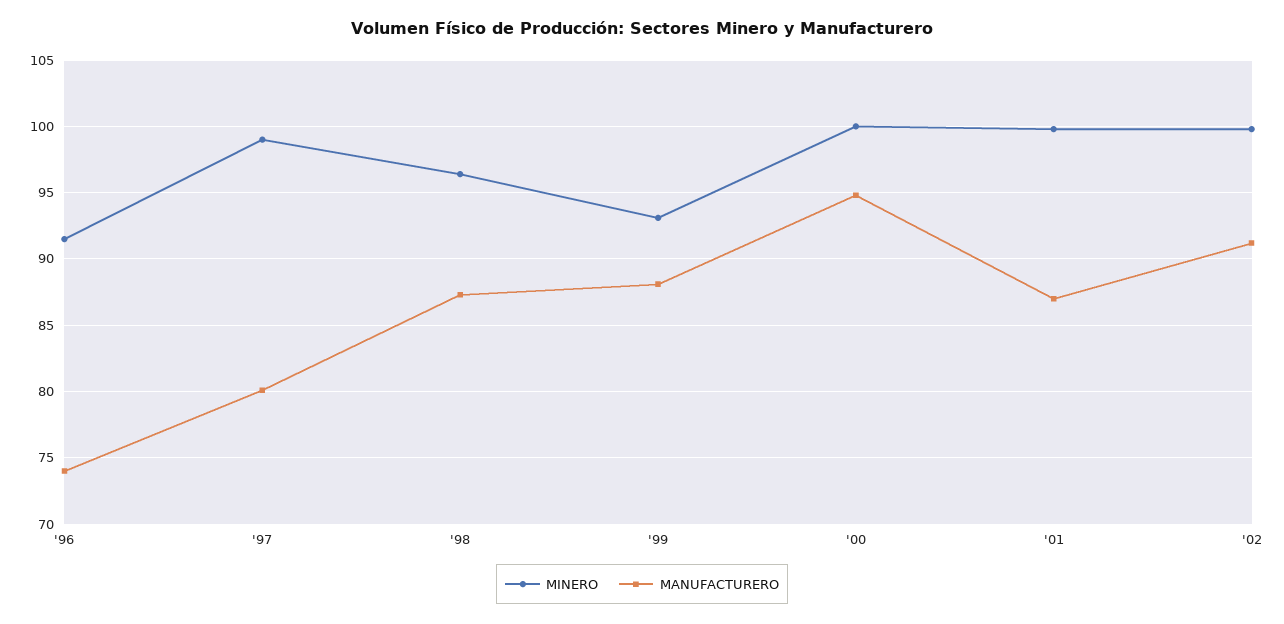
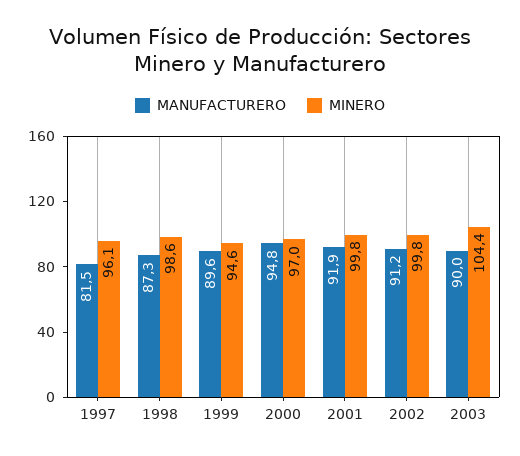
MINERO, '96: 91.5 -> none
MANUFACTURERO, '96: 74 -> none
MINERO, '97: 99 -> 96.1
MANUFACTURERO, '97: 80 -> 81.5
MINERO, '98: 96.5 -> 98.6
MINERO, '99: 93 -> 94.6
MANUFACTURERO, '99: 88 -> 89.6
MINERO, '00: 100 -> 97
MANUFACTURERO, '01: 87 -> 91.9
MANUFACTURERO, 2003: none -> 90
MINERO, 2003: none -> 104.4

